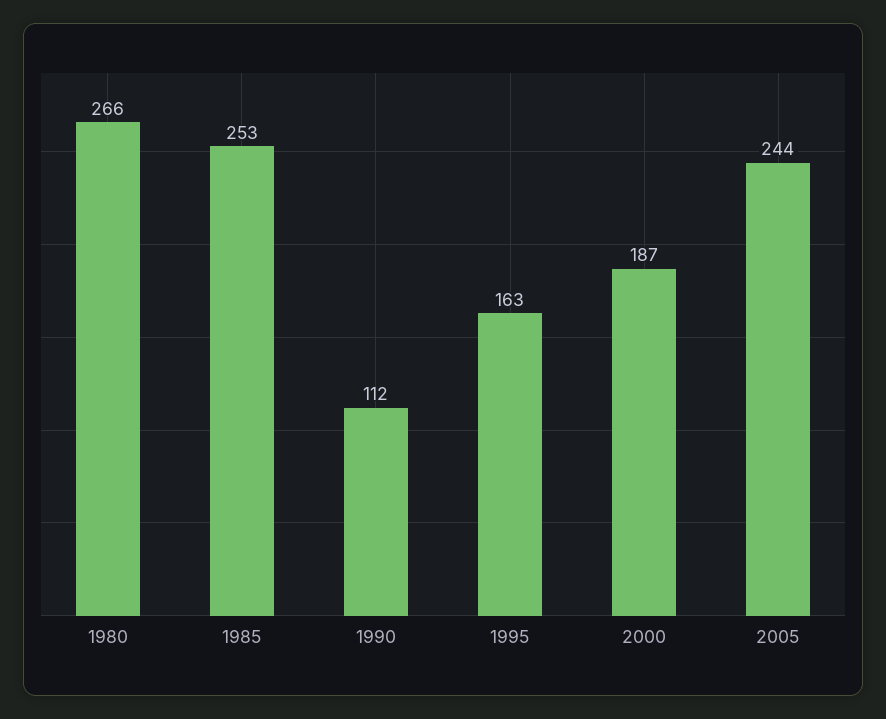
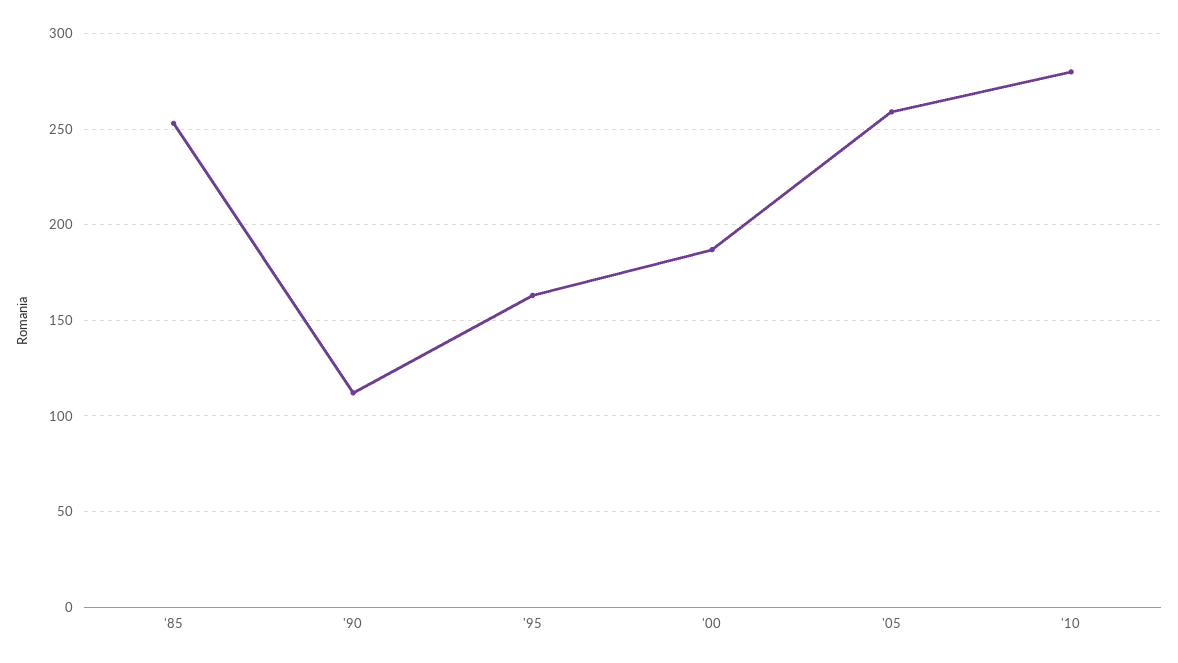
1980: 266 -> none
2005: 244 -> 260
'10: none -> 280

